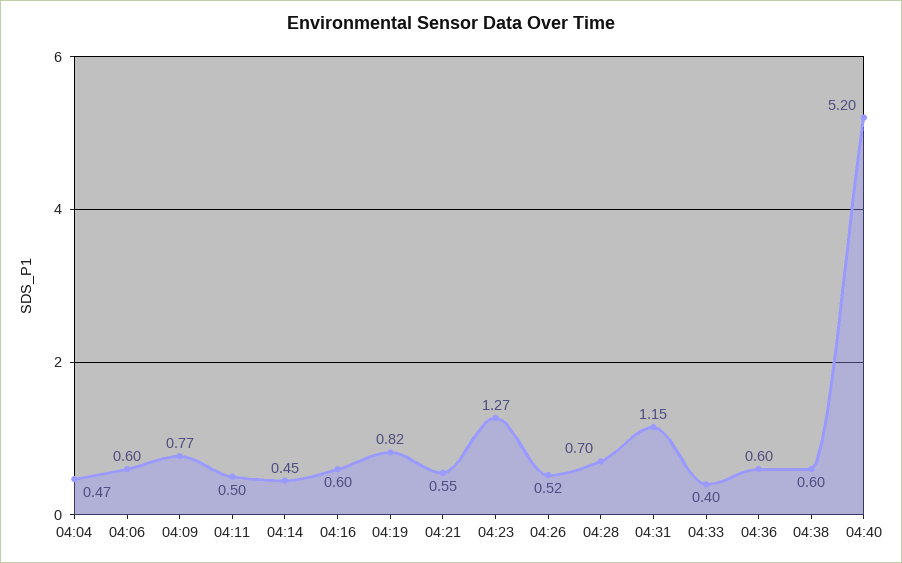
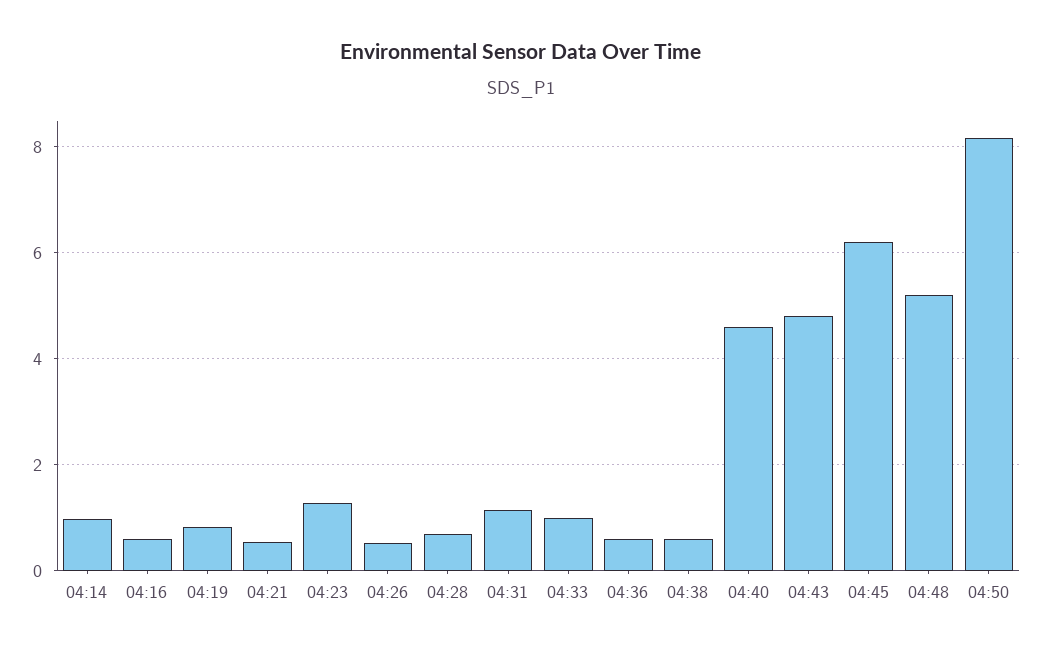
04:04: 0.47 -> none
04:06: 0.6 -> none
04:09: 0.77 -> none
04:11: 0.5 -> none
04:14: 0.45 -> 1
04:33: 0.4 -> 1
04:40: 5.2 -> 4.6
04:43: none -> 4.8
04:45: none -> 6.2
04:48: none -> 5.2
04:50: none -> 8.2

